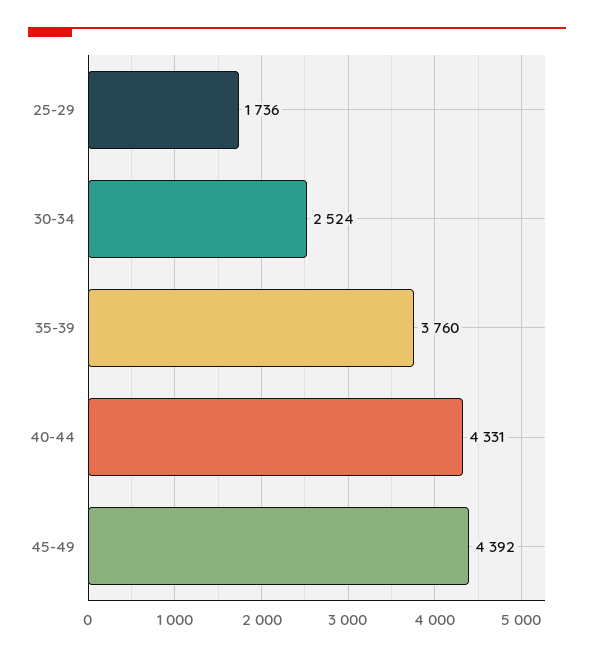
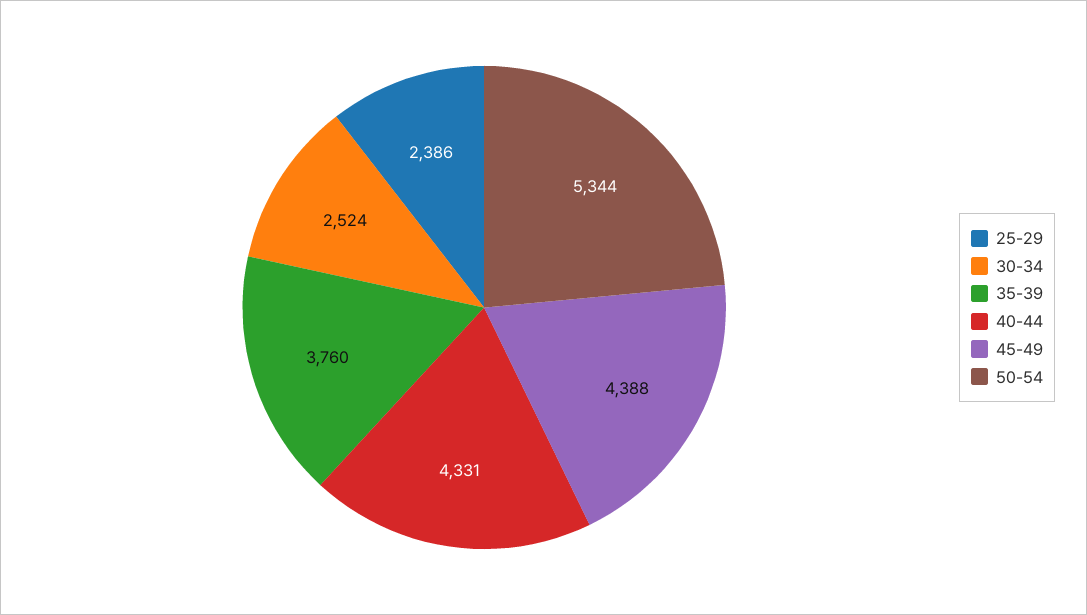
25-29: 1736 -> 2386
45-49: 4392 -> 4388
50-54: none -> 5344

